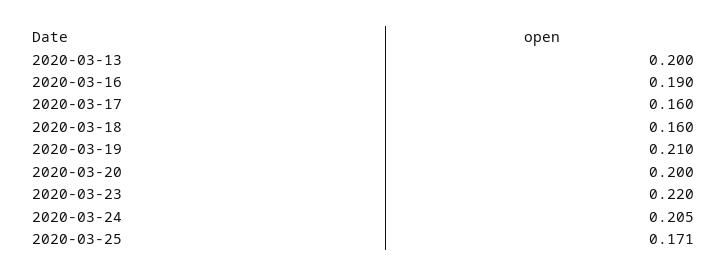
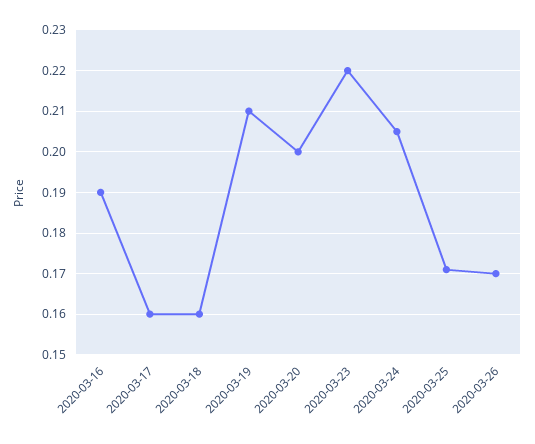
2020-03-13: 0.2 -> none
2020-03-26: none -> 0.17

